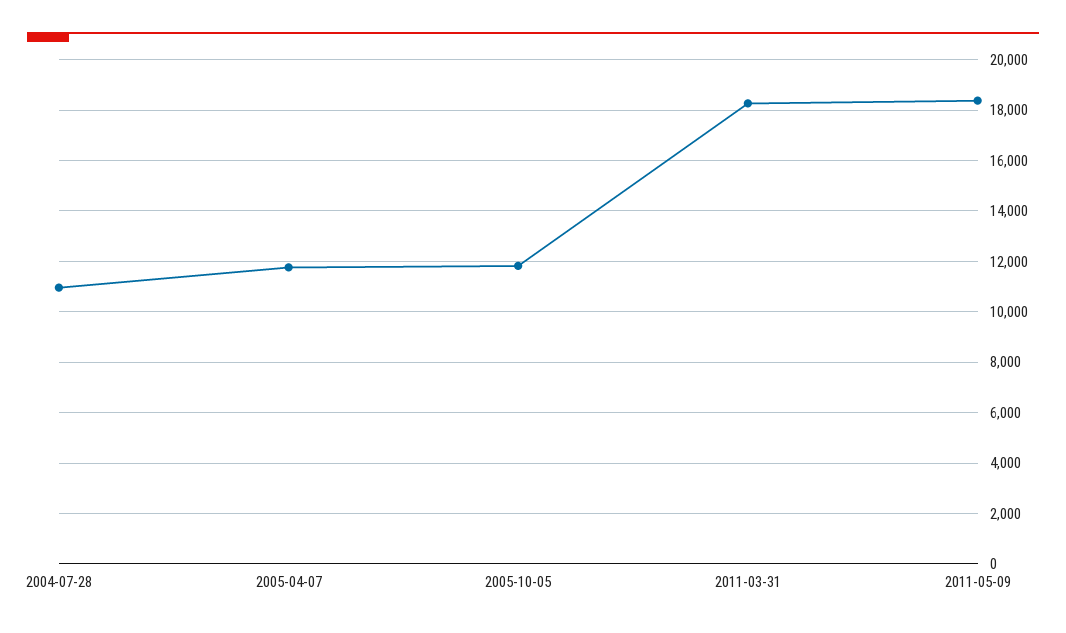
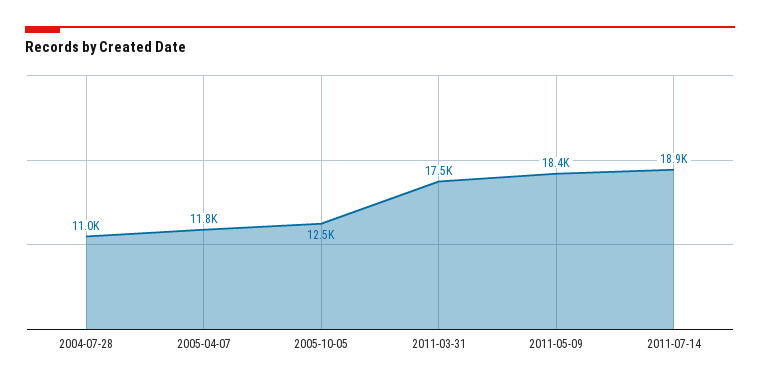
2005-10-05: 11750 -> 12500
2011-03-31: 18250 -> 17500
2011-07-14: none -> 18900

